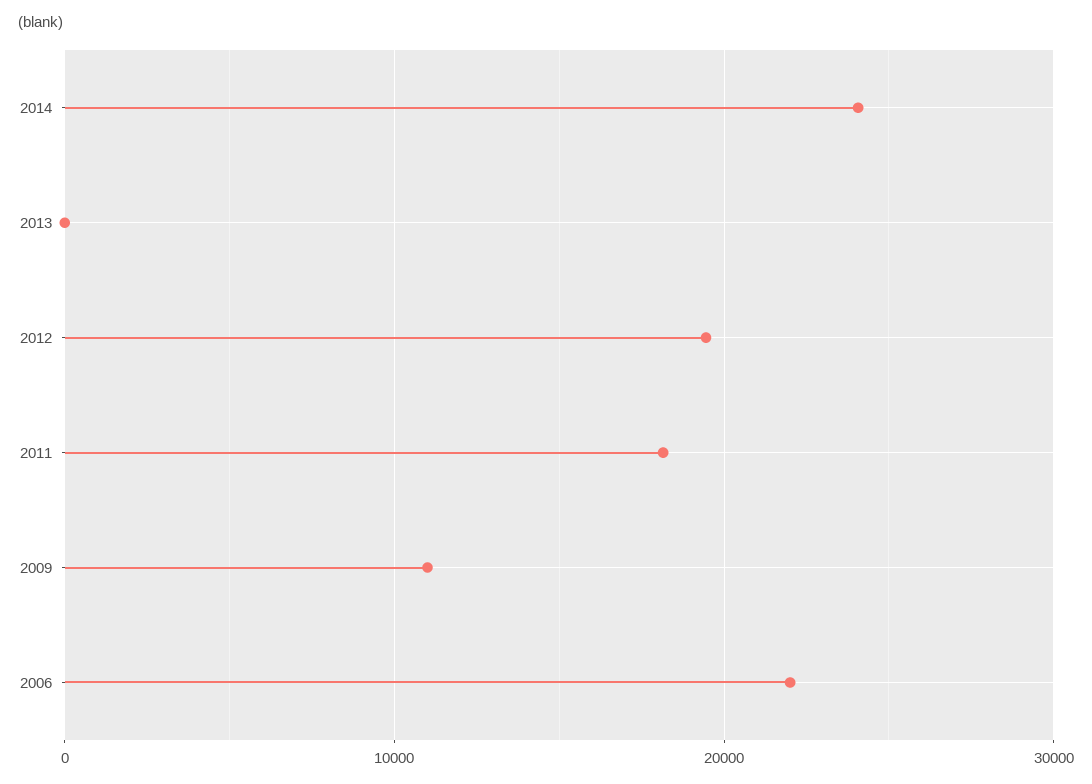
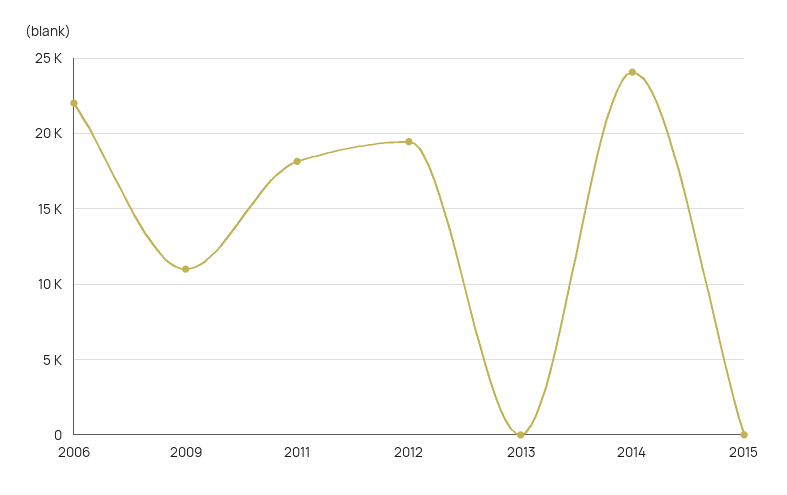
2015: none -> 0

